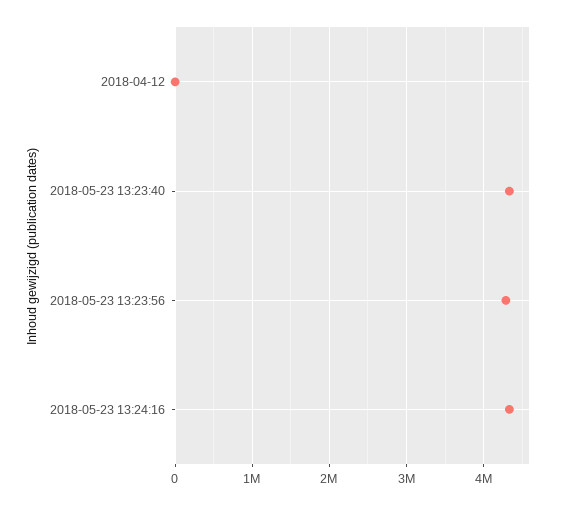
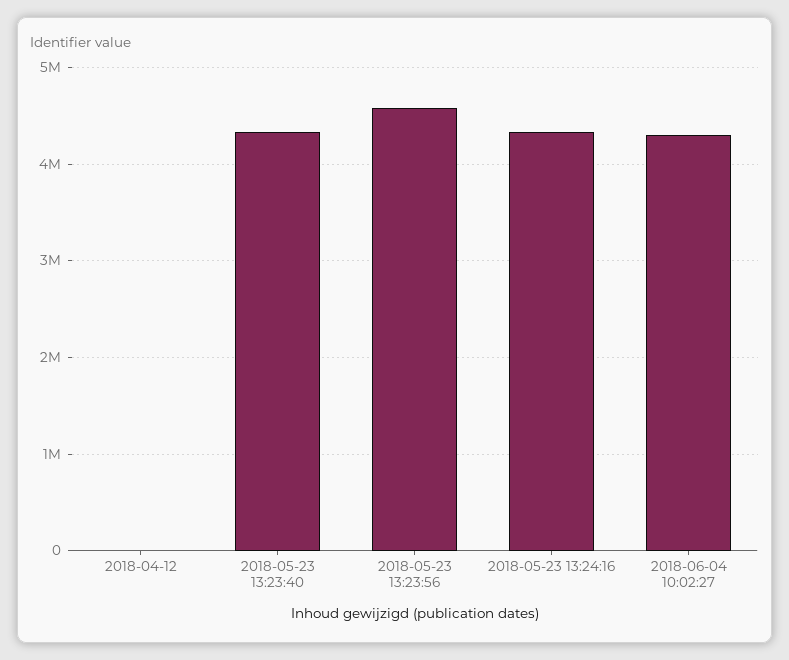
2018-05-23 13:23:56: 4300000 -> 4600000
2018-06-04 10:02:27: none -> 4300000

